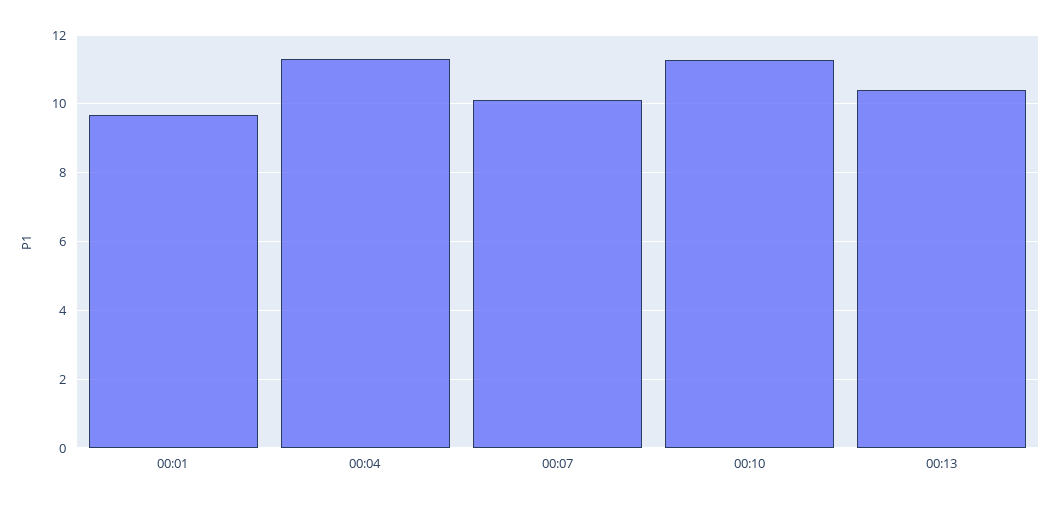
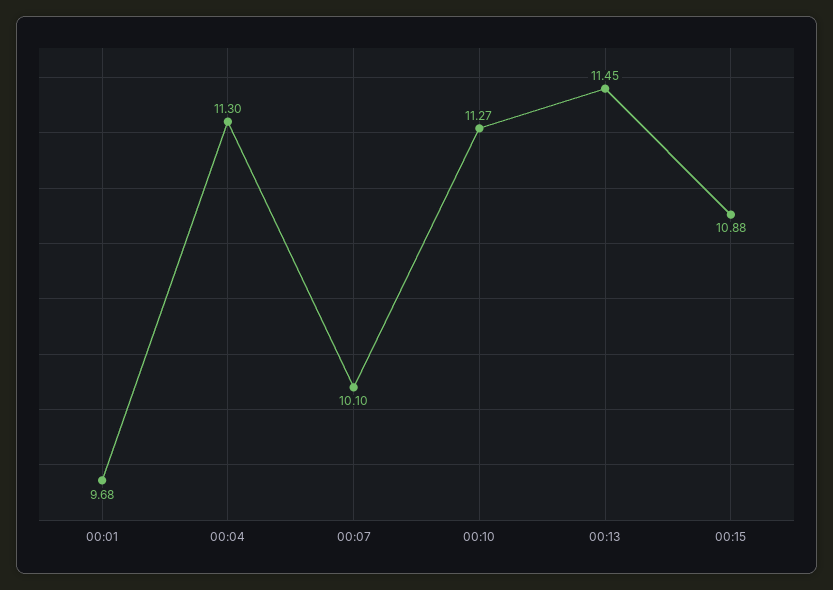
00:13: 10.4 -> 11.45
00:15: none -> 10.88

